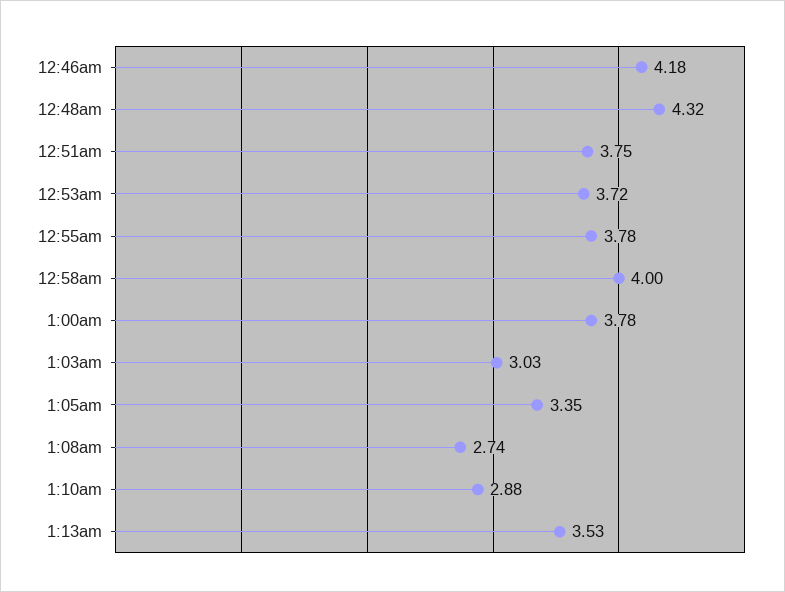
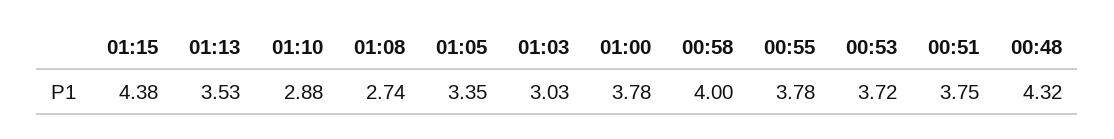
12:46am: 4.18 -> none
01:15: none -> 4.38

